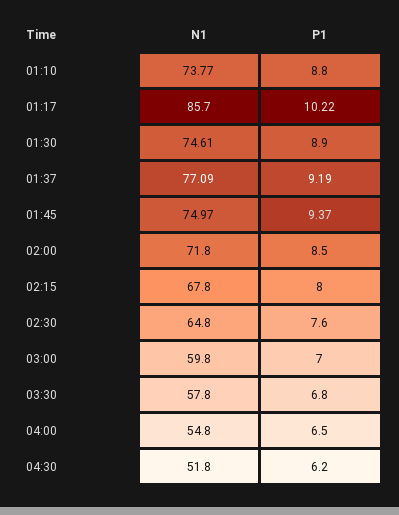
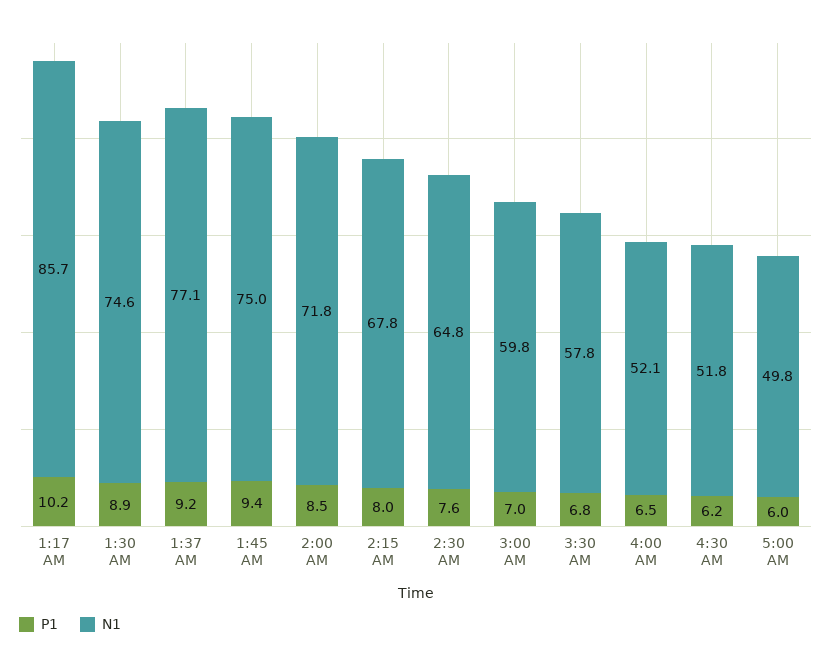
N1, 01:10: 73.77 -> none
P1, 01:10: 8.8 -> none
N1, 04:00: 54.8 -> 52.1
P1, 5:00 AM: none -> 6
N1, 5:00 AM: none -> 49.8

